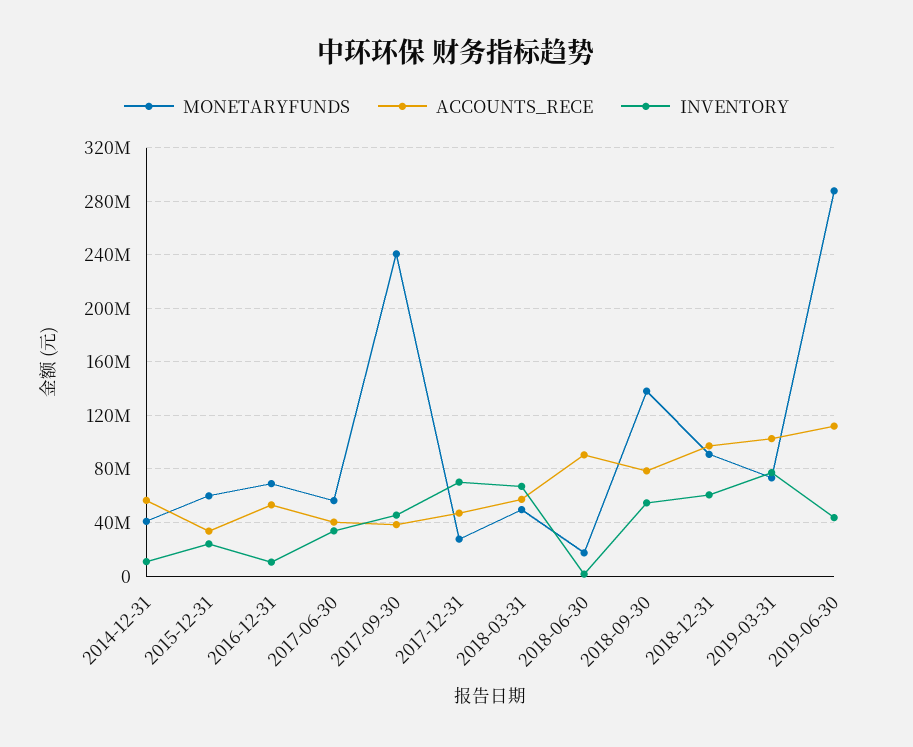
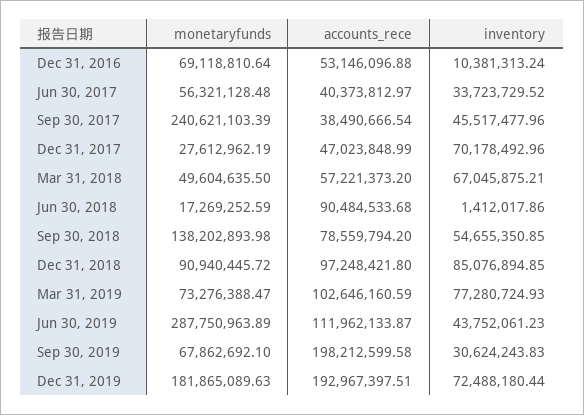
MONETARYFUNDS, 2014-12-31: 40000000 -> none
ACCOUNTS_RECE, 2014-12-31: 55000000 -> none
INVENTORY, 2014-12-31: 10000000 -> none
MONETARYFUNDS, 2015-12-31: 60000000 -> none
ACCOUNTS_RECE, 2015-12-31: 35000000 -> none
INVENTORY, 2015-12-31: 25000000 -> none
INVENTORY, 2018-12-31: 60000000 -> 85076894.85
MONETARYFUNDS, Sep 30, 2019: none -> 67862692.1
ACCOUNTS_RECE, Sep 30, 2019: none -> 198212599.58
INVENTORY, Sep 30, 2019: none -> 30624243.83
MONETARYFUNDS, Dec 31, 2019: none -> 181865089.63
ACCOUNTS_RECE, Dec 31, 2019: none -> 192967397.51
INVENTORY, Dec 31, 2019: none -> 72488180.44

